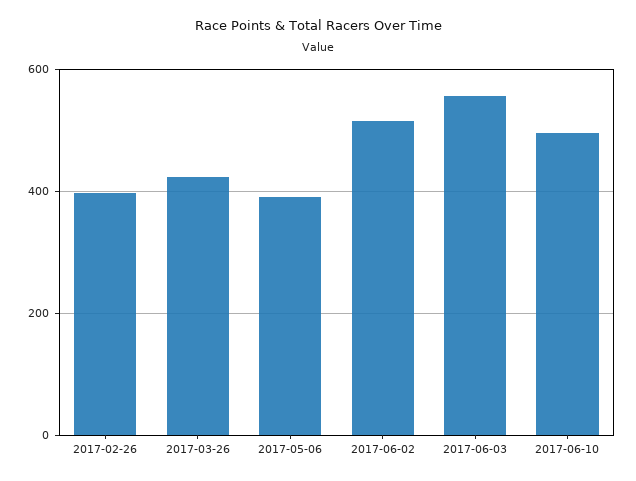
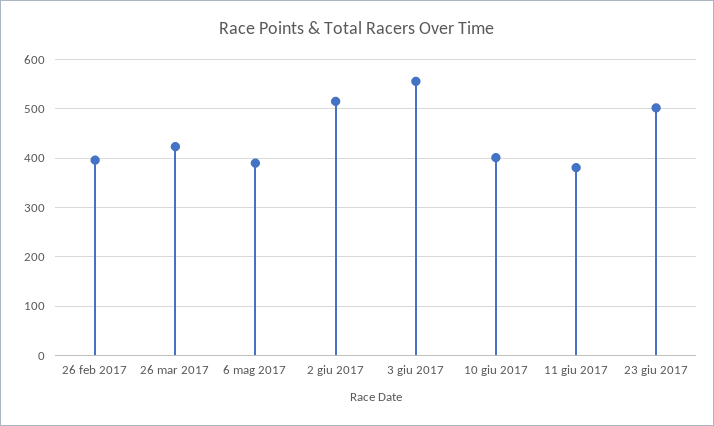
2017-06-10: 500 -> 400
11 giu 2017: none -> 380
23 giu 2017: none -> 500

